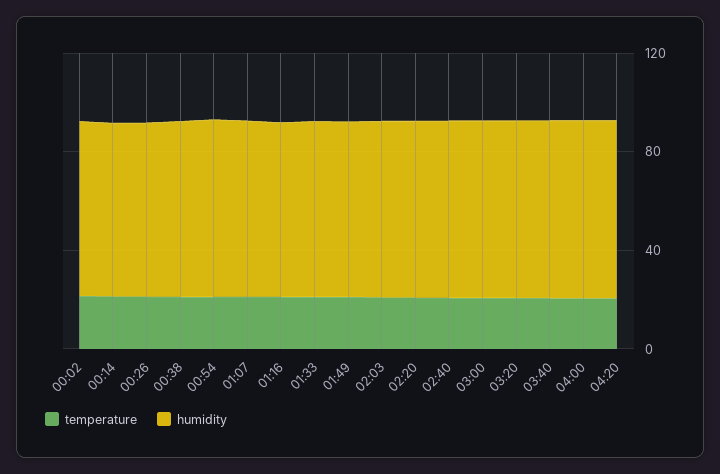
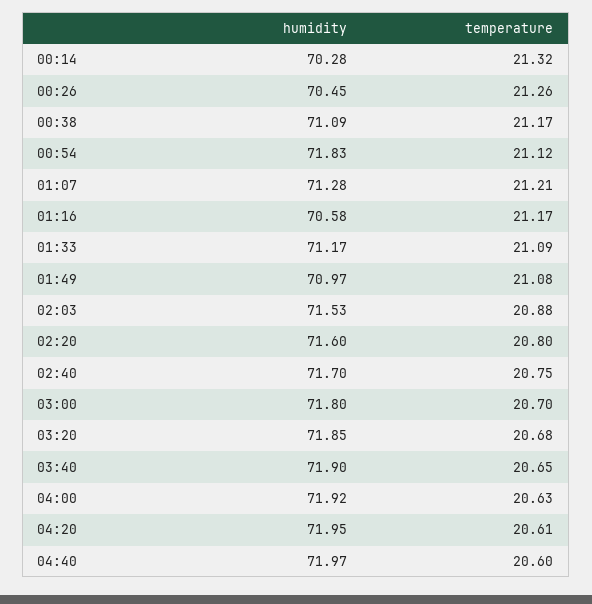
temperature, 00:02: 20 -> none
humidity, 00:02: 70 -> none
humidity, 04:40: none -> 71.97
temperature, 04:40: none -> 20.6

